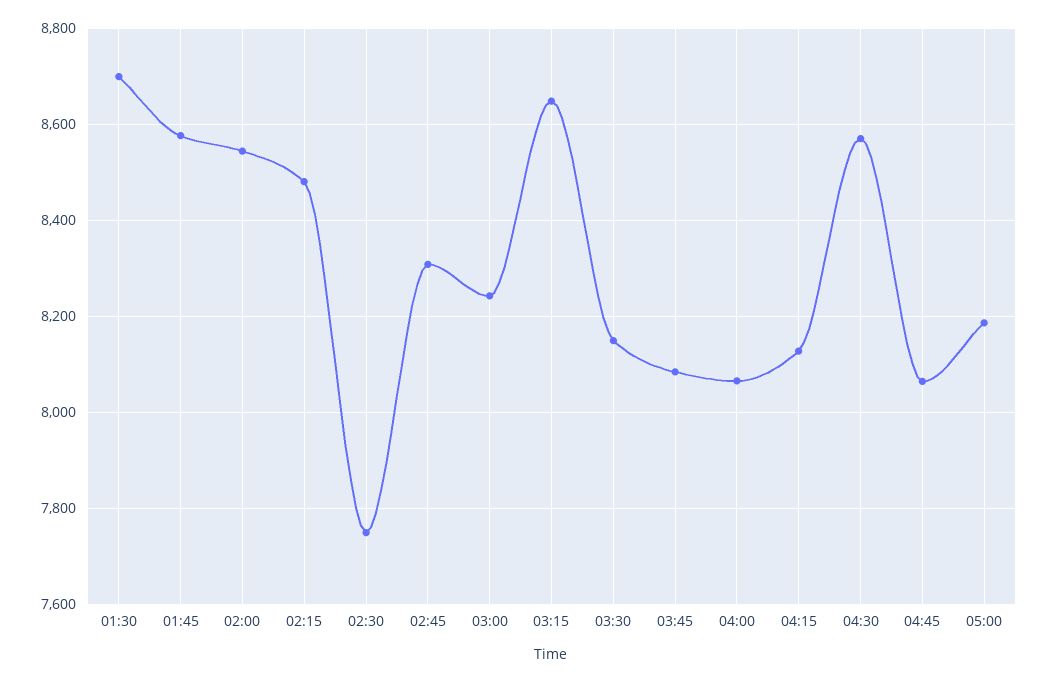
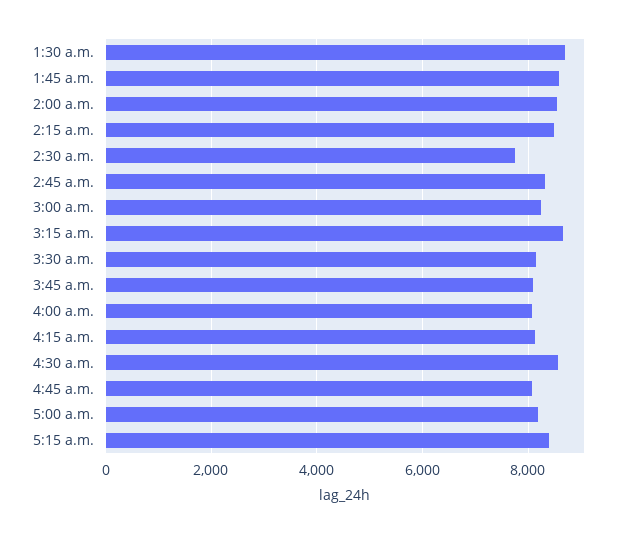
5:15 a.m.: none -> 8400

